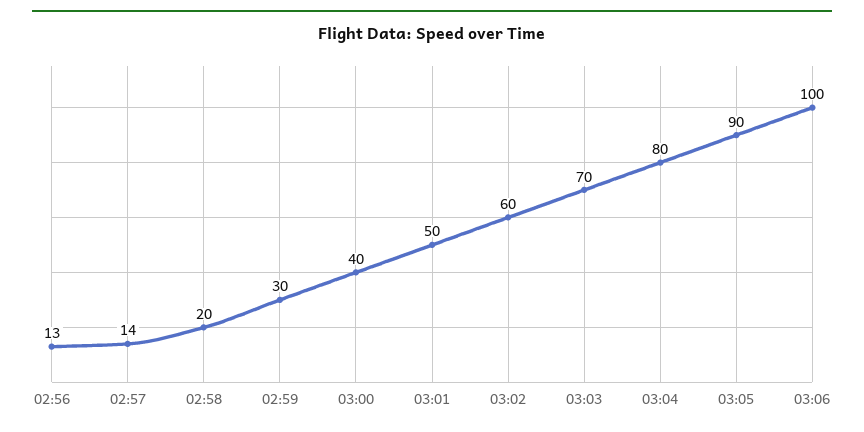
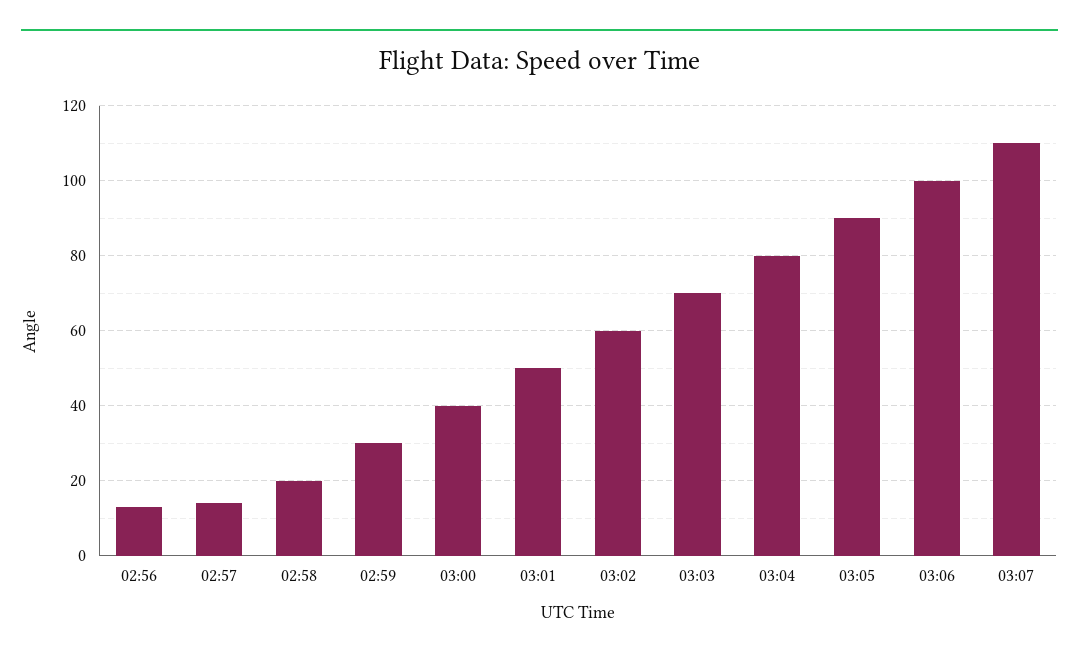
03:07: none -> 110

